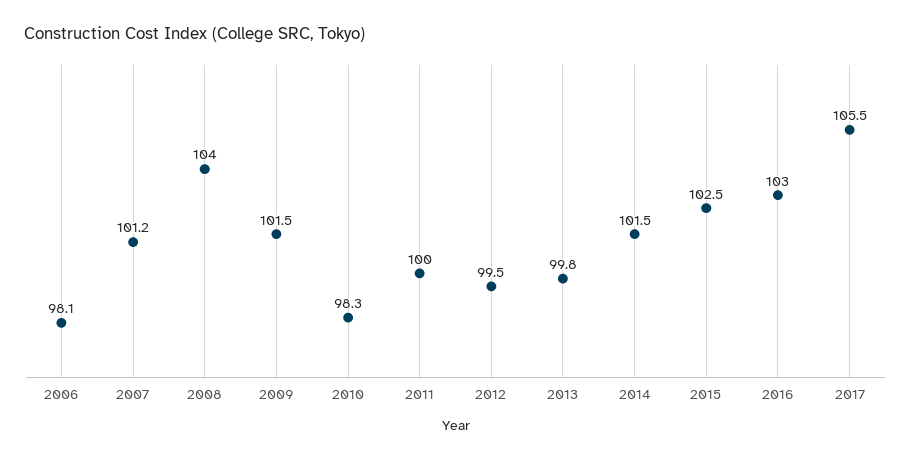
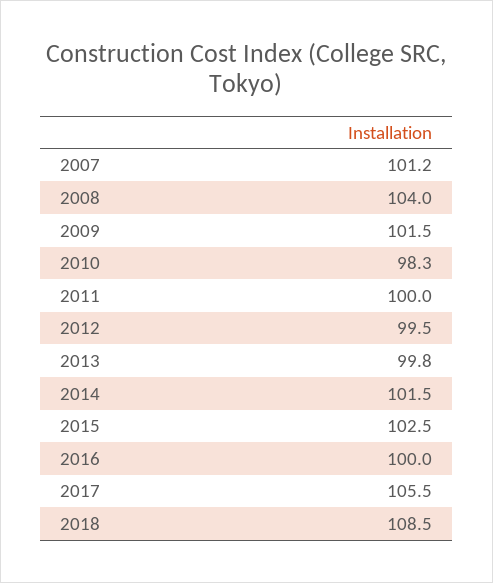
2006: 98.1 -> none
2016: 103 -> 100
2018: none -> 108.5

